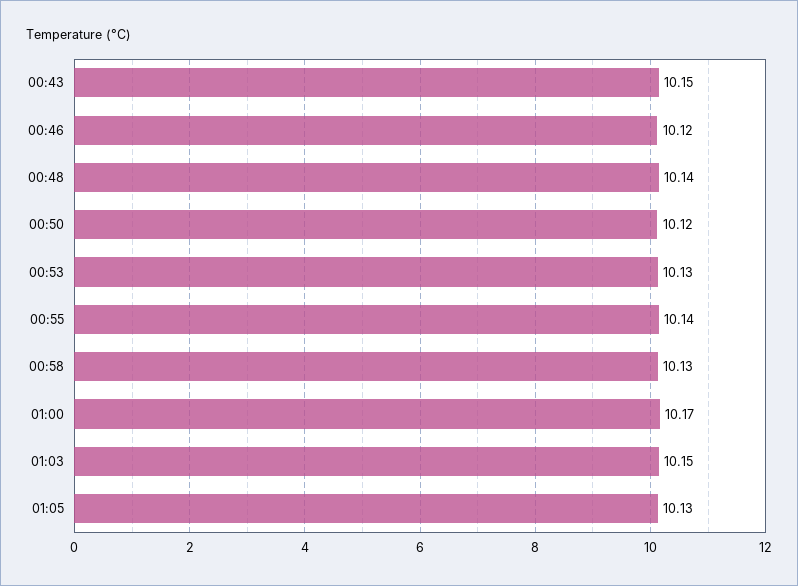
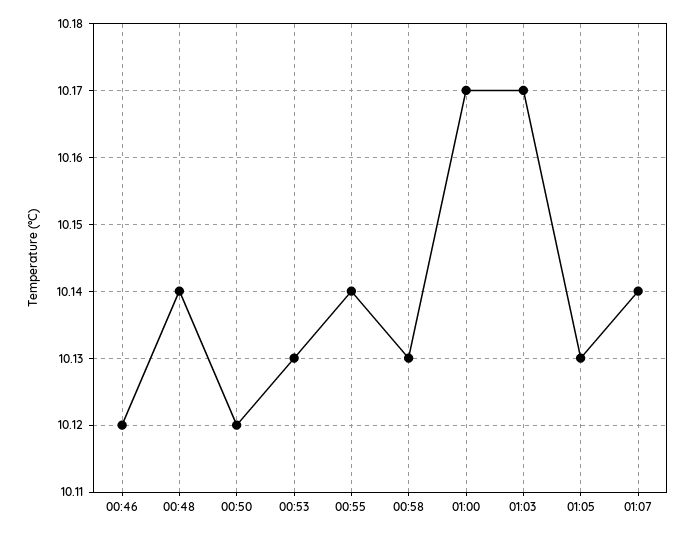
00:43: 10.15 -> none
01:03: 10.15 -> 10.17
01:07: none -> 10.14

